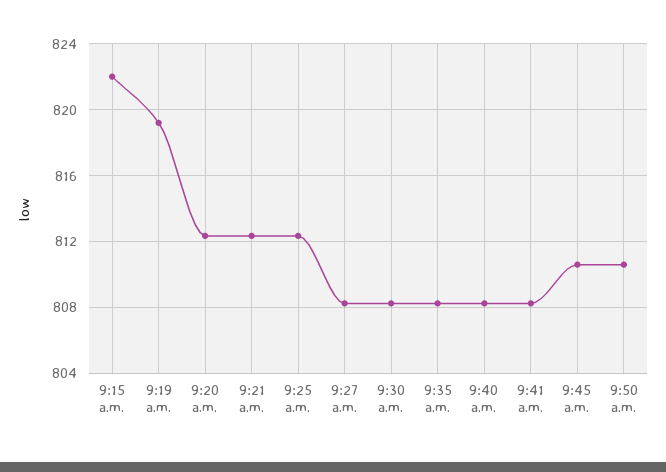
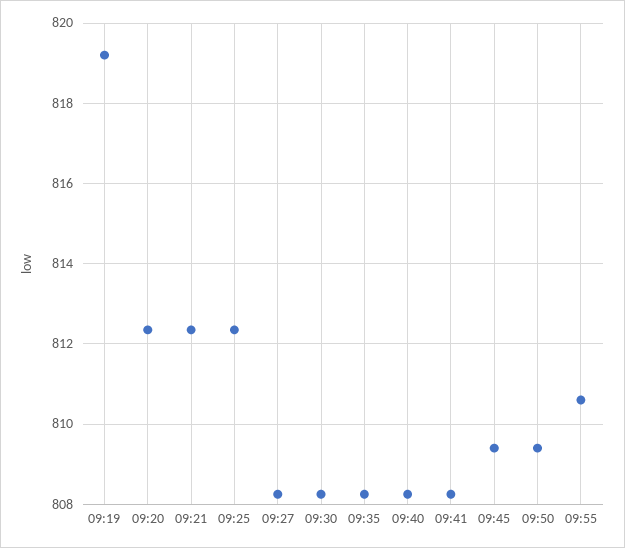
9:15 a.m.: 822 -> none
9:45 a.m.: 810.5 -> 809.4
9:50 a.m.: 810.5 -> 809.4
09:55: none -> 810.6

